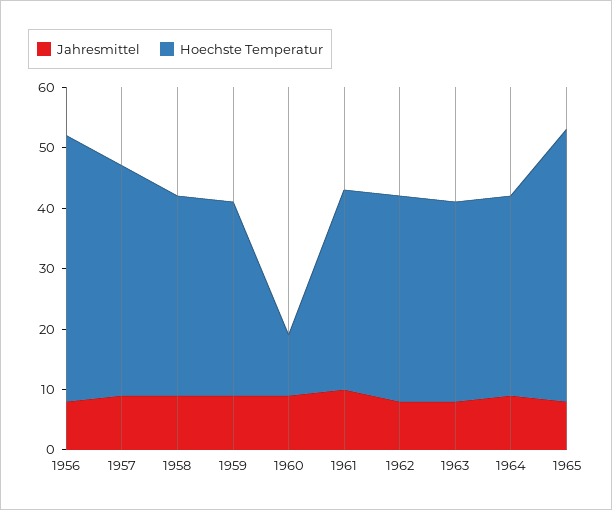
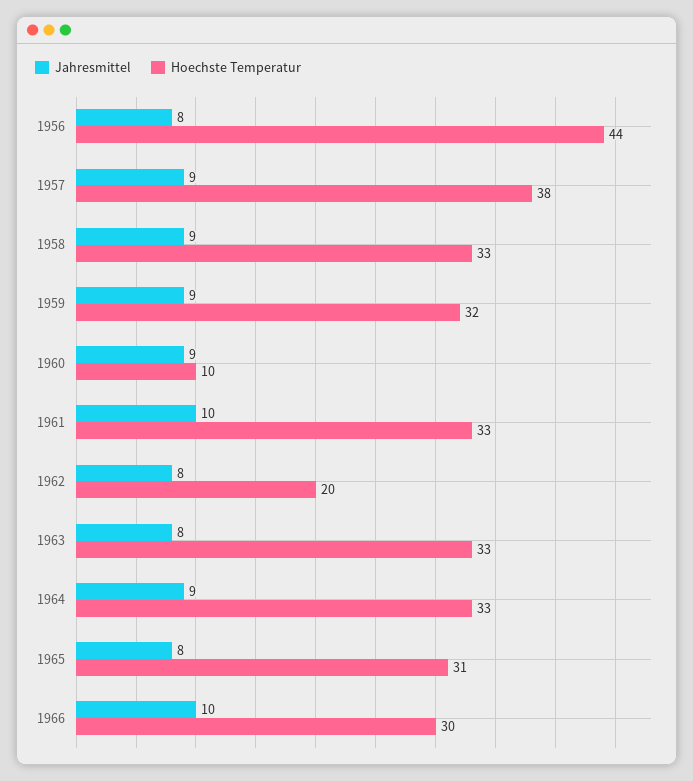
Hoechste Temperatur, 1962: 35 -> 20
Hoechste Temperatur, 1965: 45 -> 31
Jahresmittel, 1966: none -> 10
Hoechste Temperatur, 1966: none -> 30

